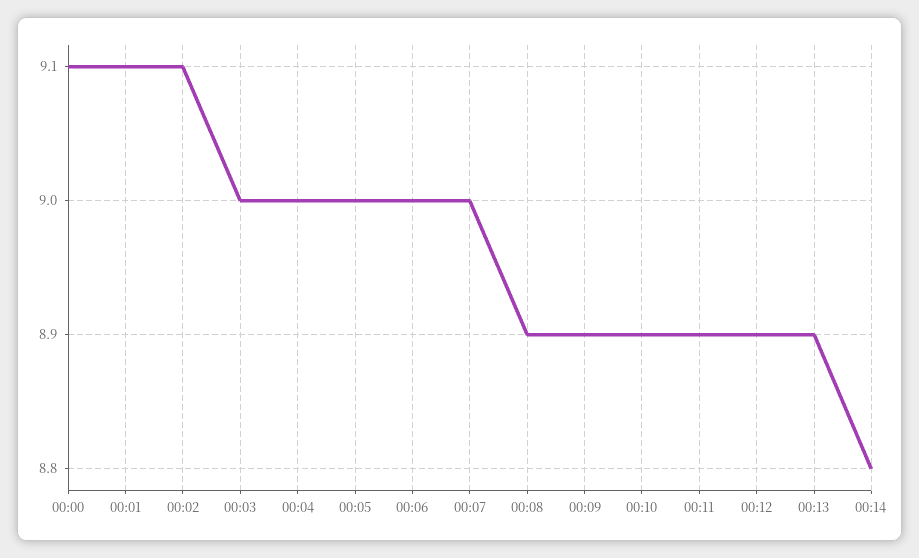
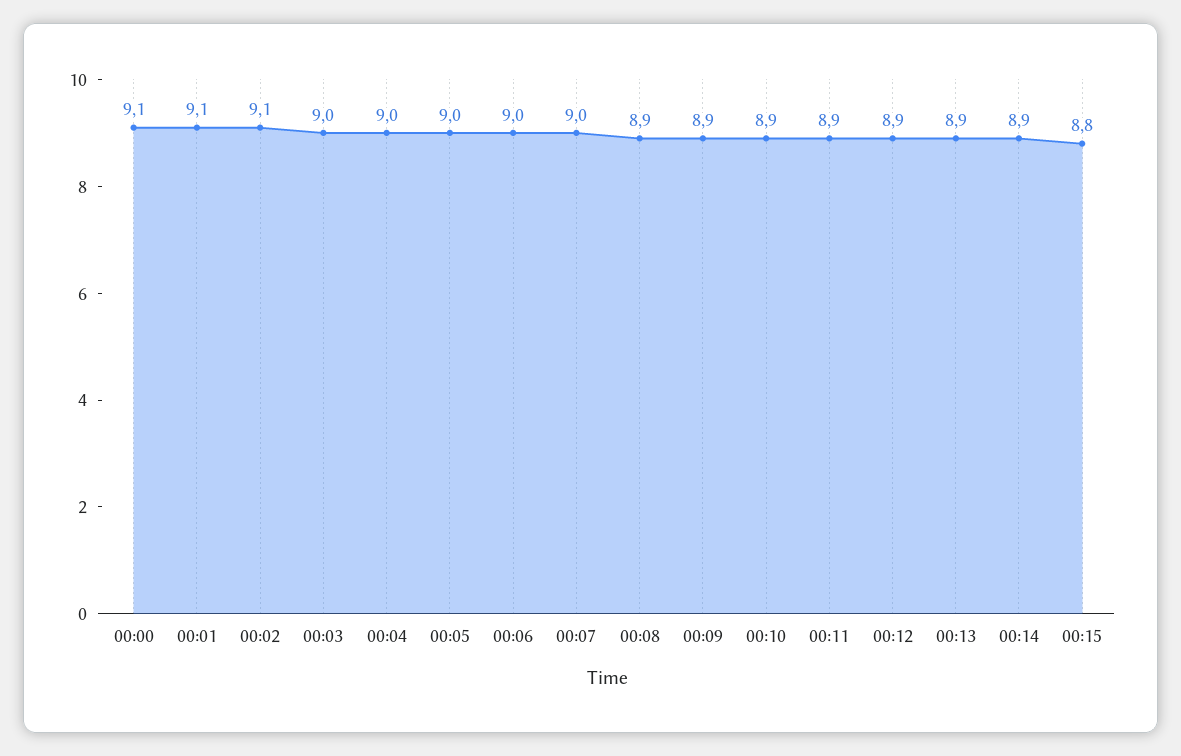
00:14: 8.8 -> 8.9
00:15: none -> 8.8

